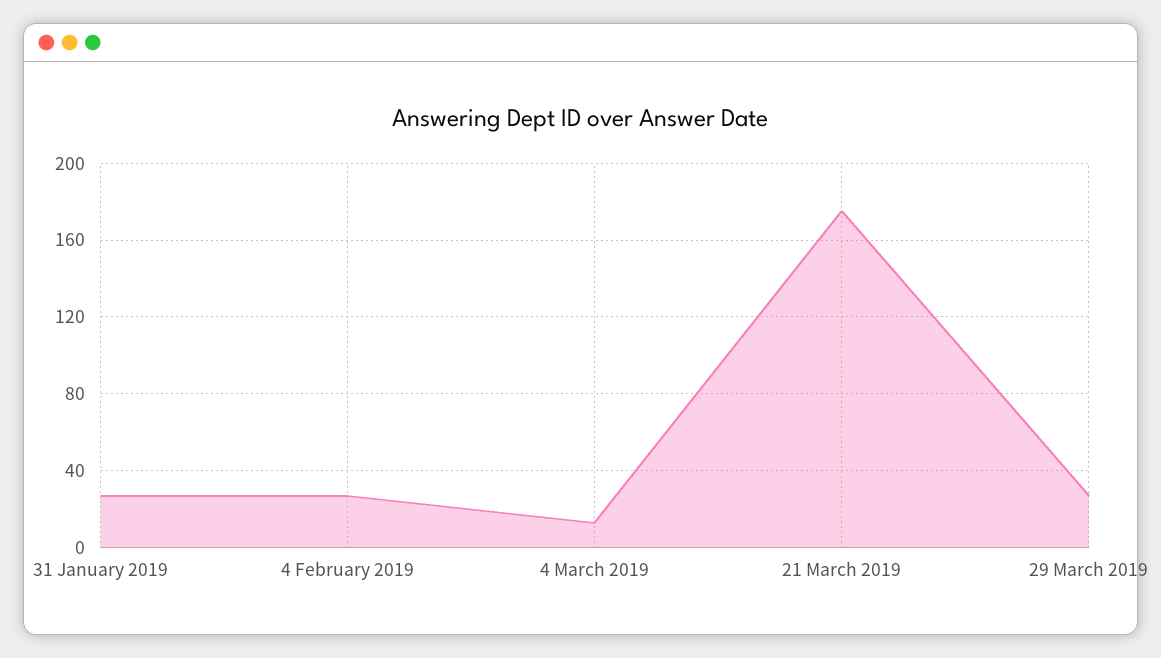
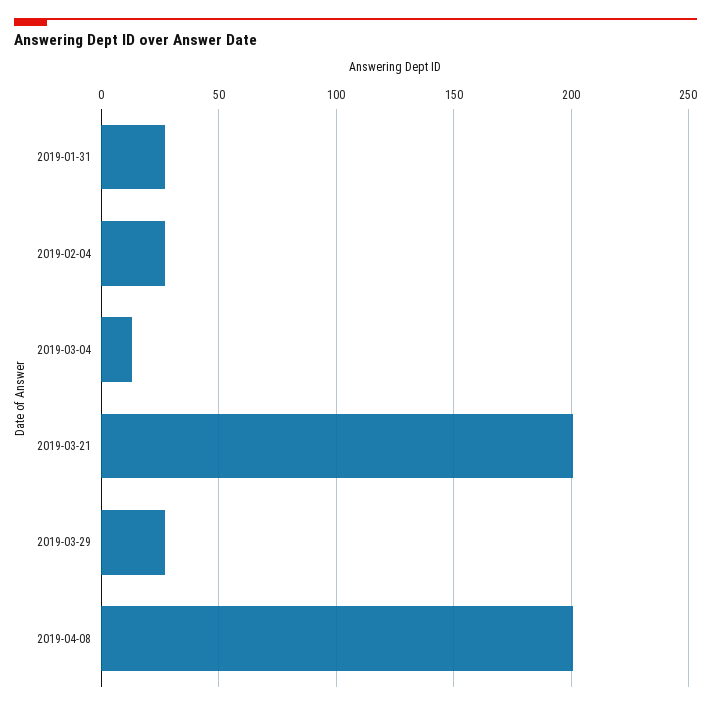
21 March 2019: 175 -> 200
2019-04-08: none -> 200

